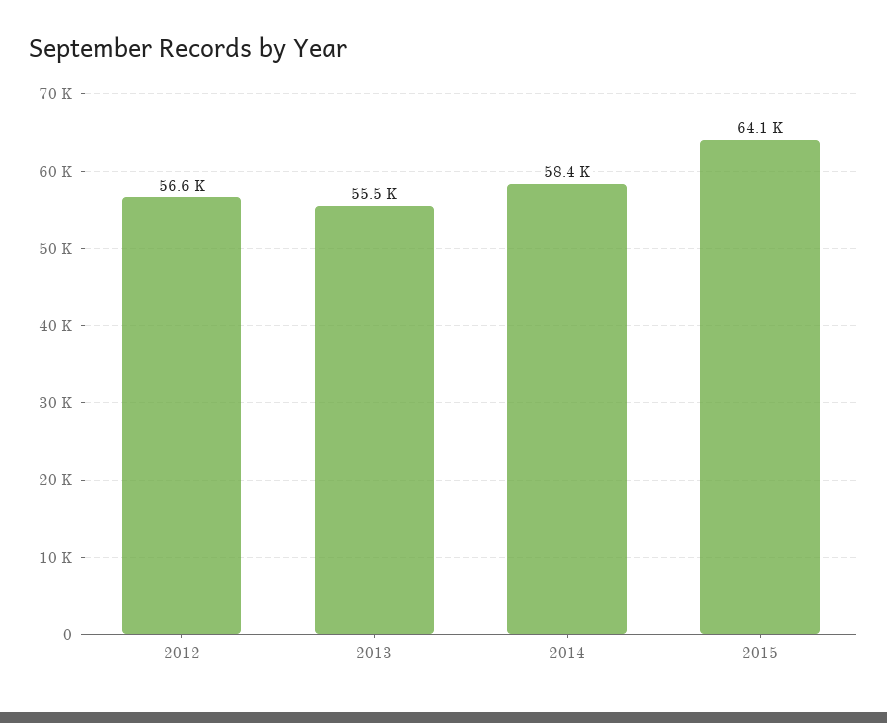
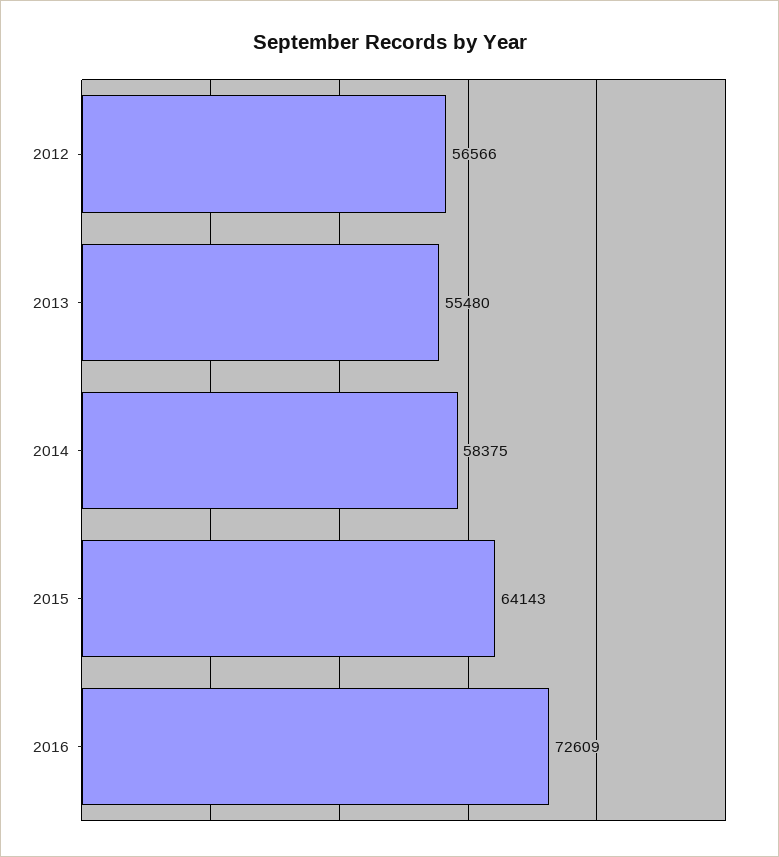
2016: none -> 72609

